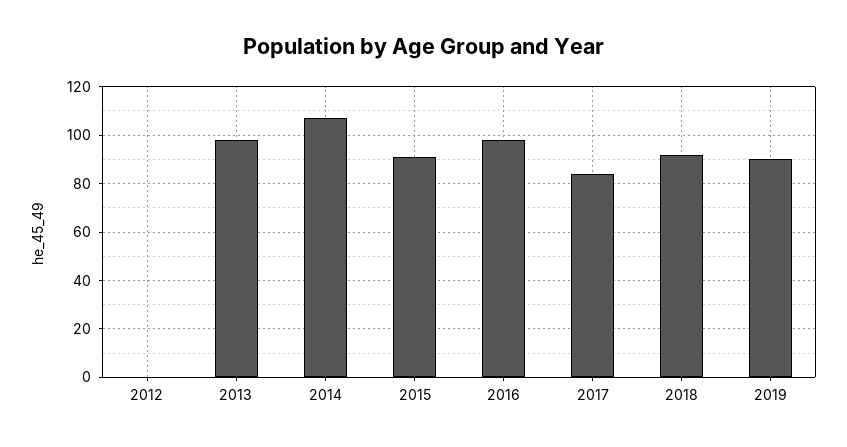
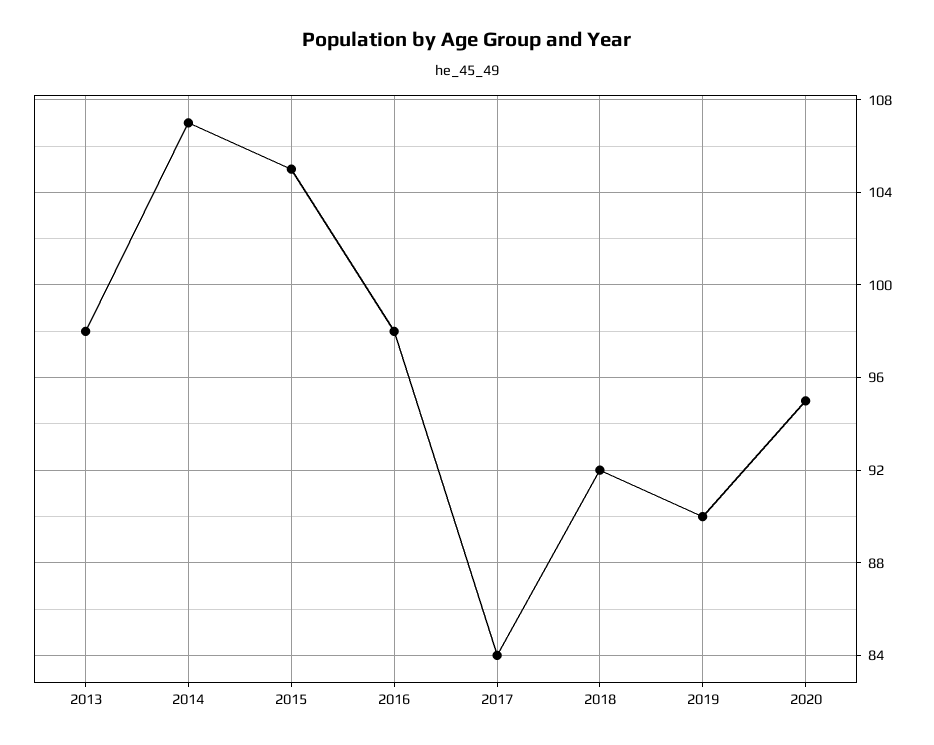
2012: 0 -> none
2015: 90 -> 105
2020: none -> 95

